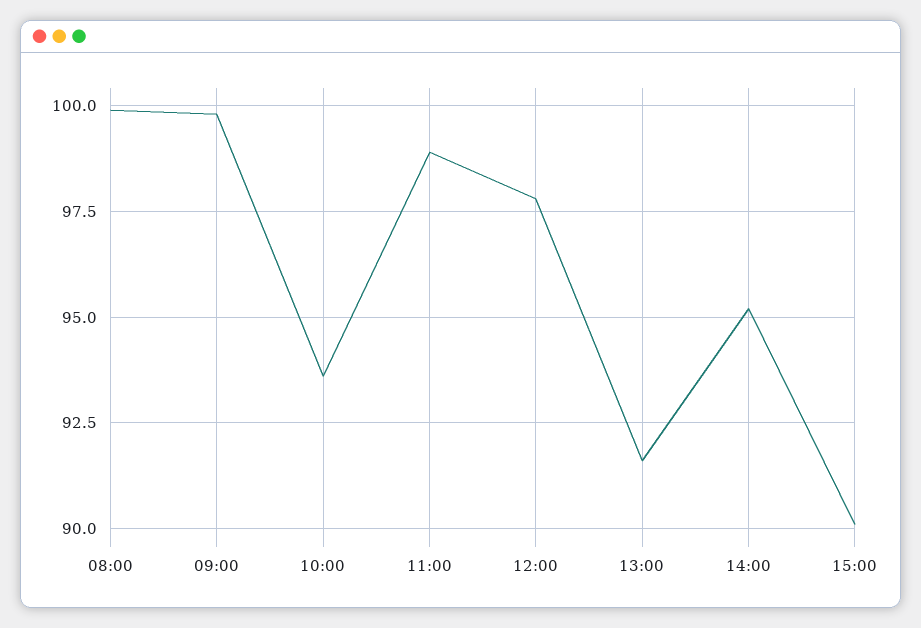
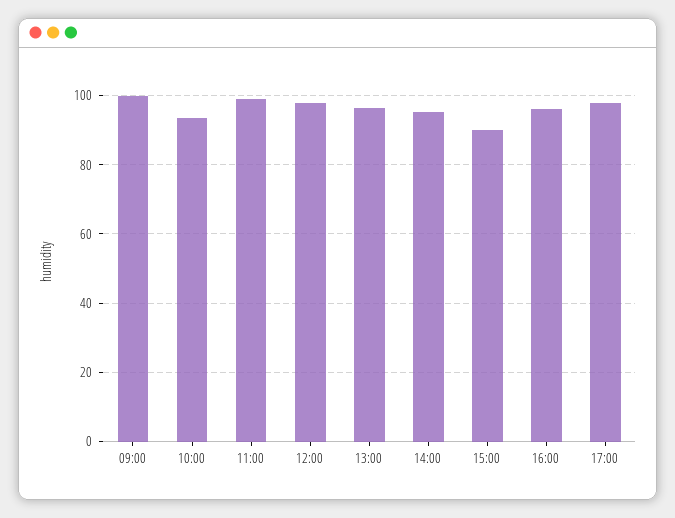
08:00: 100 -> none
13:00: 91.5 -> 96
16:00: none -> 96
17:00: none -> 98

